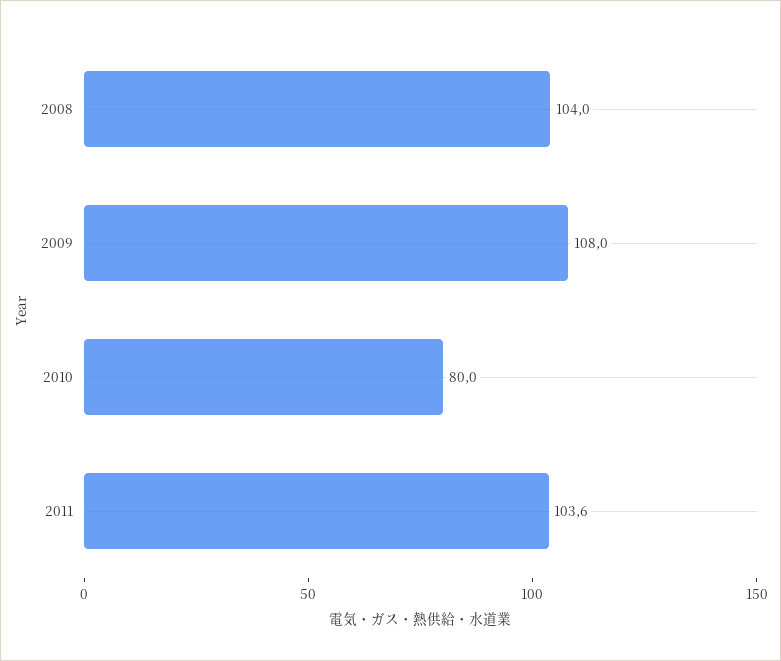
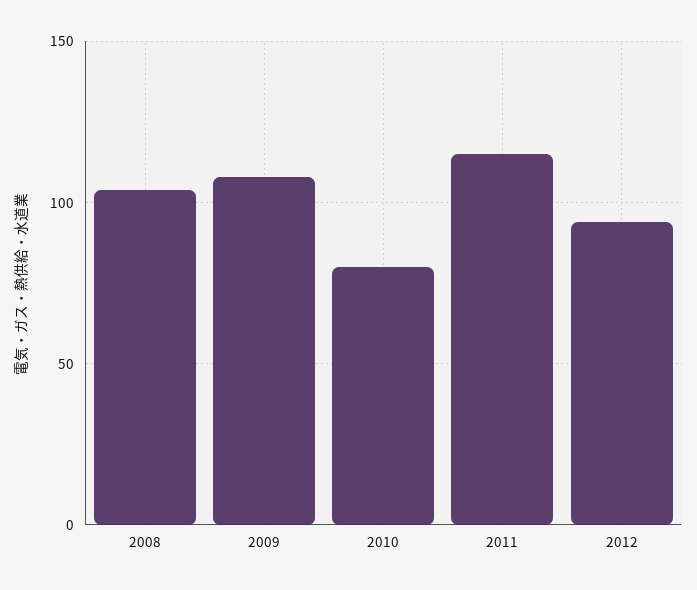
2011: 103.6 -> 115
2012: none -> 95

